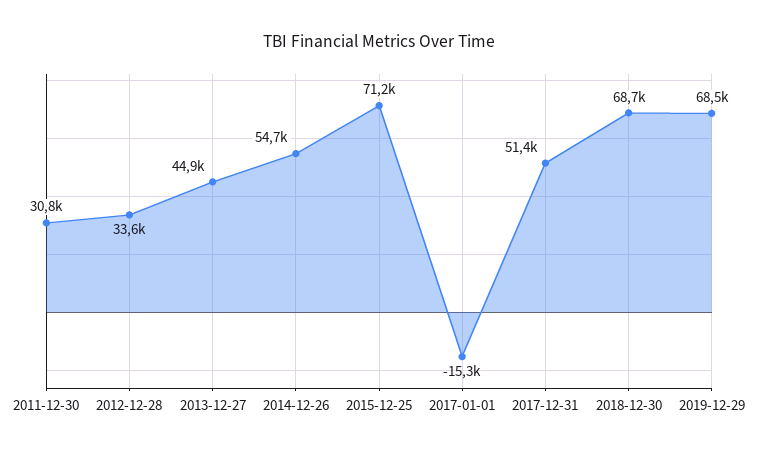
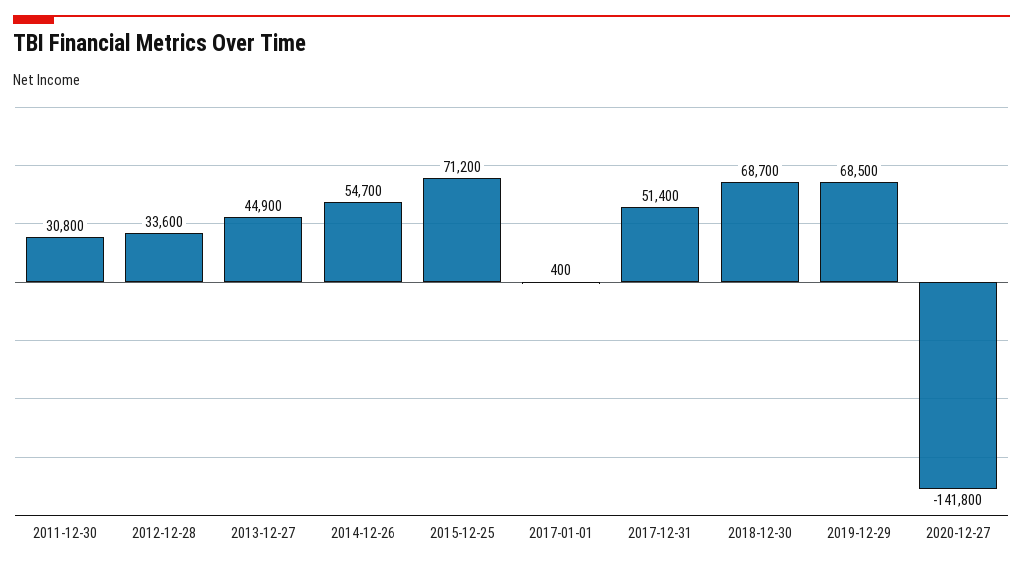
2017-01-01: -15300 -> 400
2020-12-27: none -> -141800

